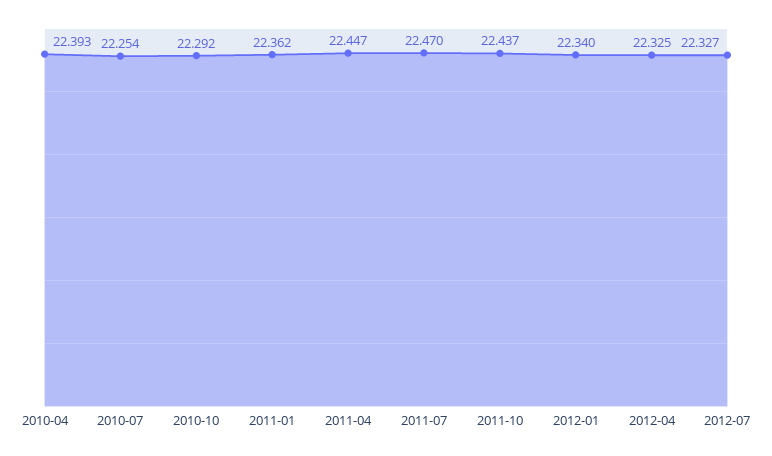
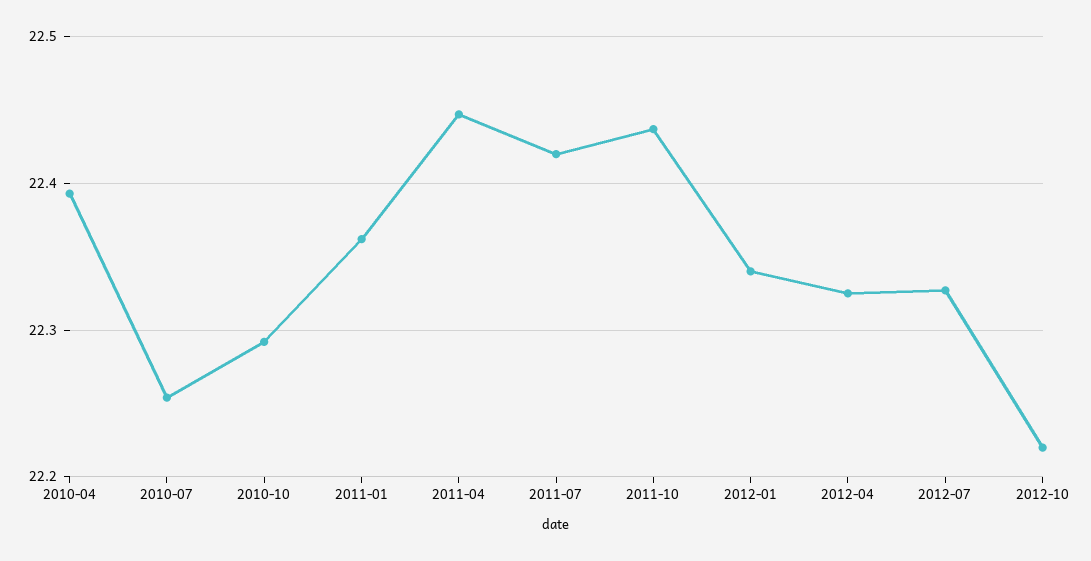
2011-07: 22.47 -> 22.42
2012-10: none -> 22.22

